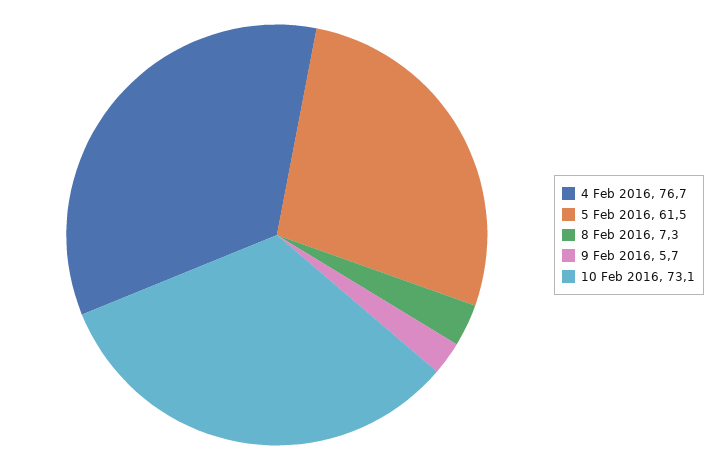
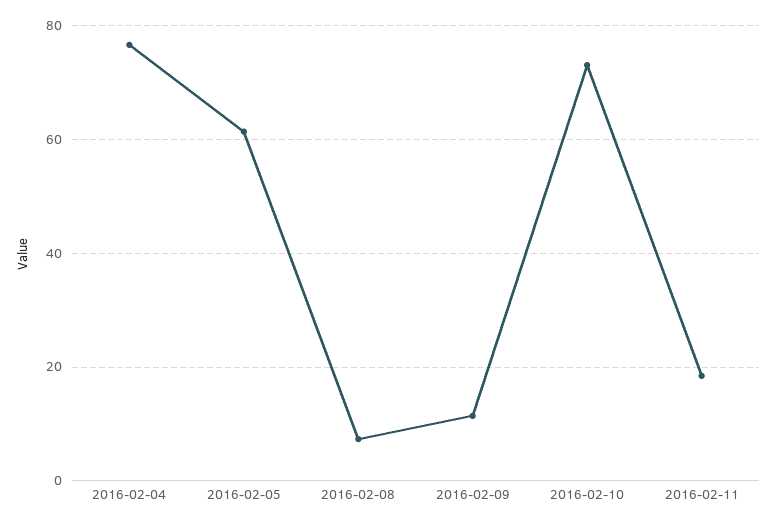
9 Feb 2016: 5.7 -> 12
2016-02-11: none -> 18

